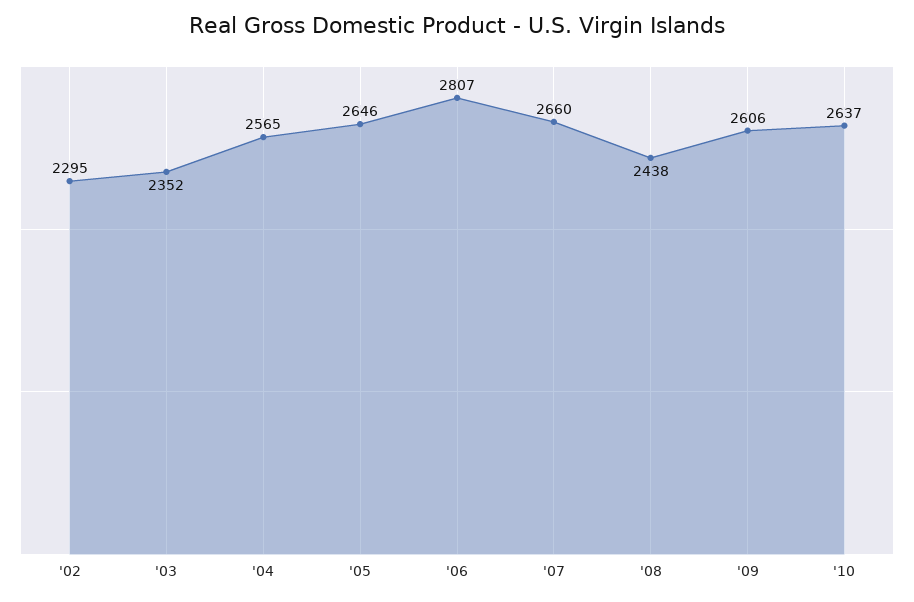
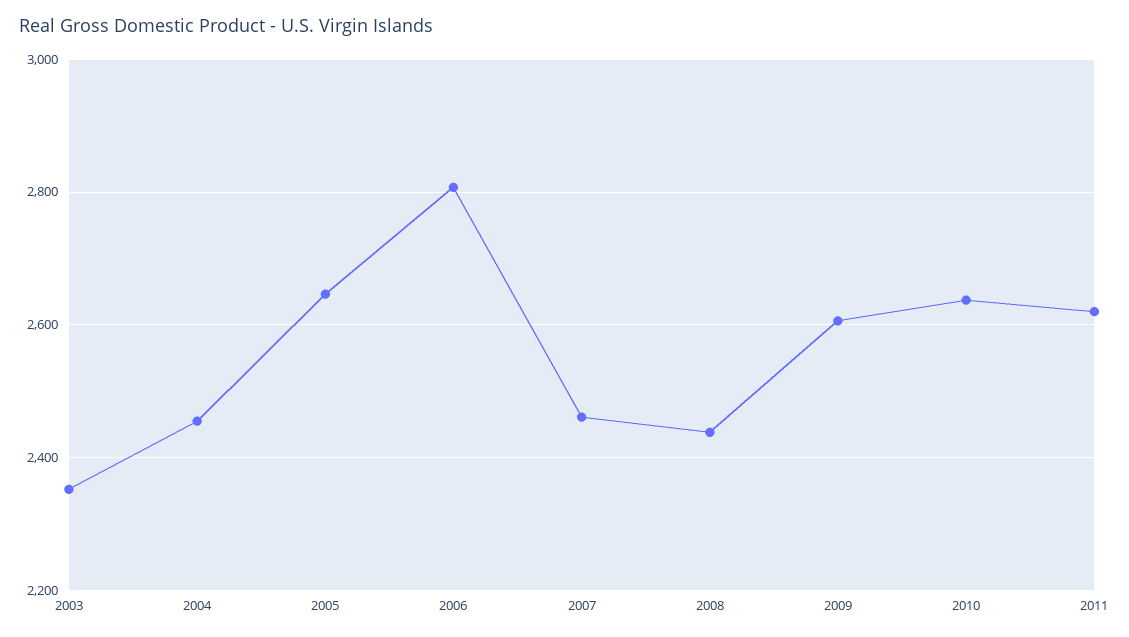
'02: 2295 -> none
'04: 2565 -> 2460
'07: 2660 -> 2460
2011: none -> 2620

